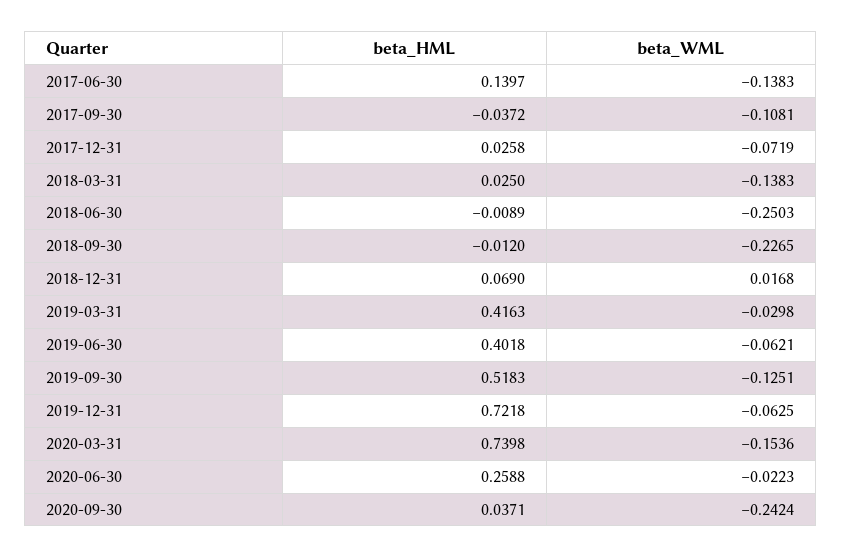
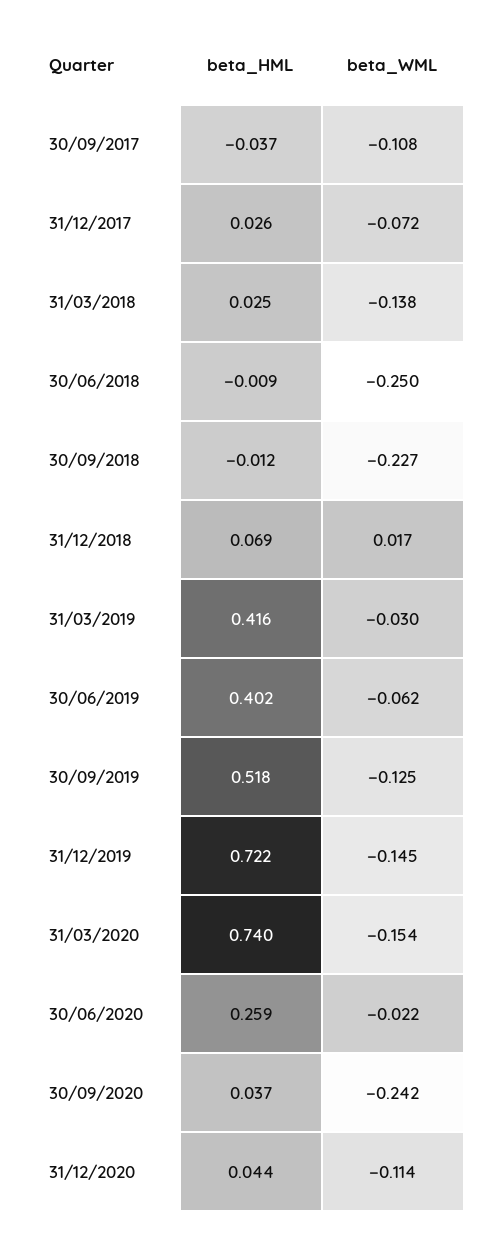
beta_HML, 2017-06-30: 0.1397 -> none
beta_WML, 2017-06-30: -0.1383 -> none
beta_WML, 2019-12-31: -0.0625 -> -0.145
beta_HML, 31/12/2020: none -> 0.044
beta_WML, 31/12/2020: none -> -0.114

